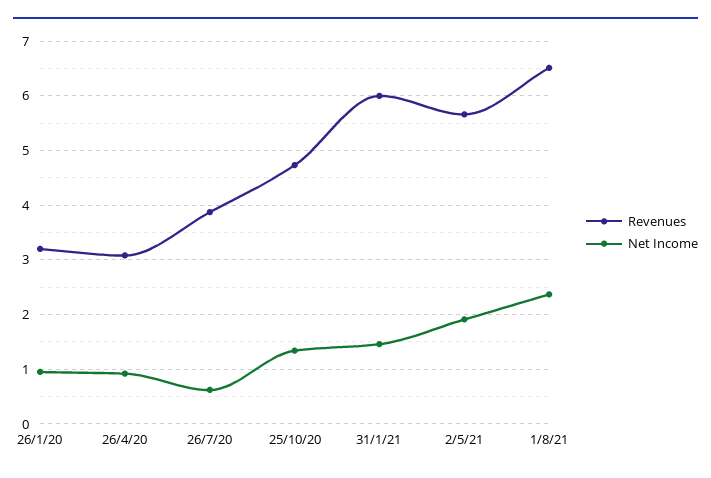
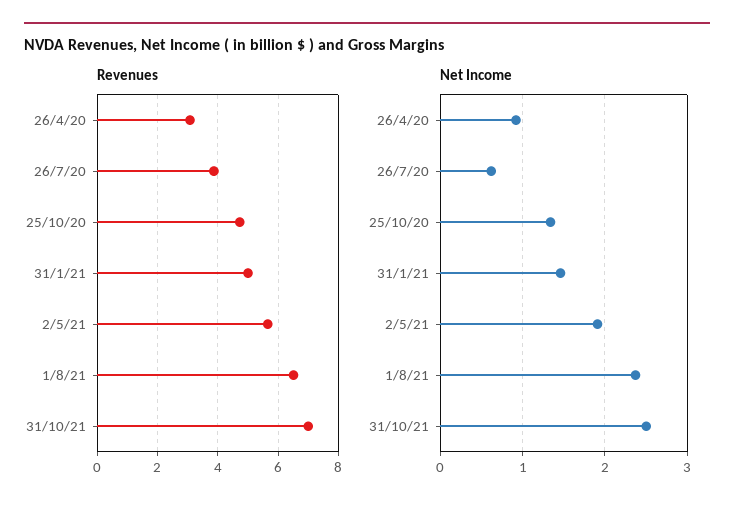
Revenues, 26/1/20: 3.2 -> none
Net Income, 26/1/20: 1 -> none
Revenues, 31/1/21: 6 -> 5
Revenues, 31/10/21: none -> 7
Net Income, 31/10/21: none -> 2.5

